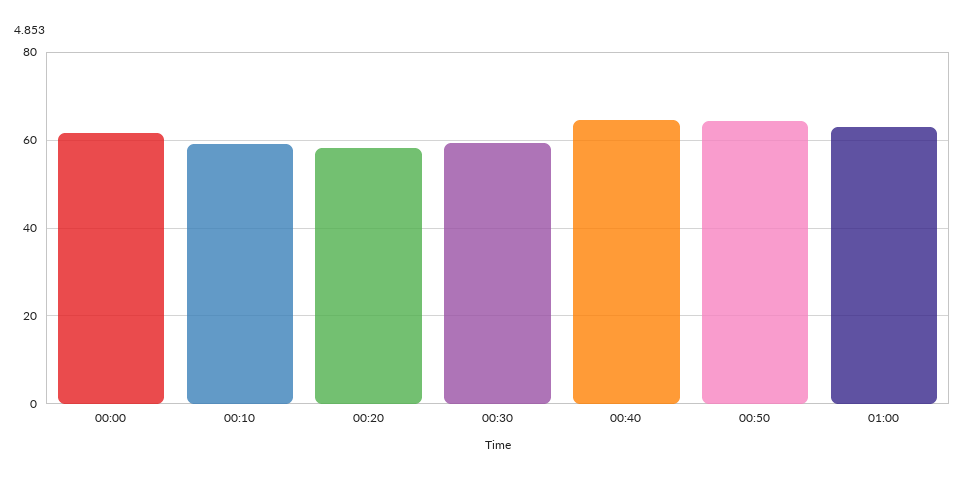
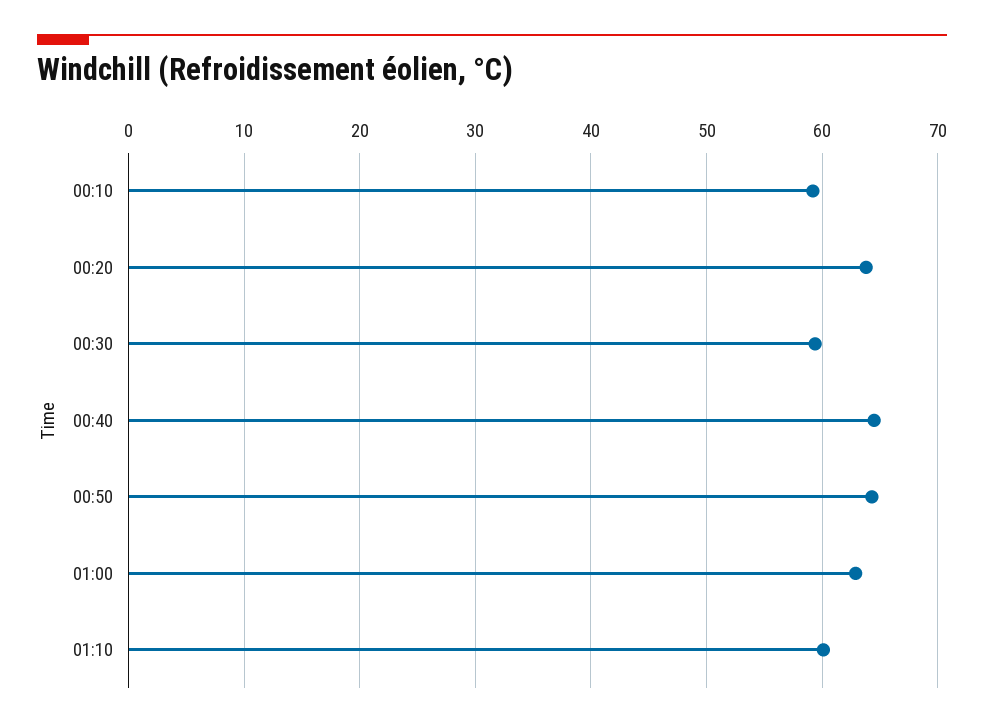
00:00: 62 -> none
00:20: 58 -> 64
01:10: none -> 60

